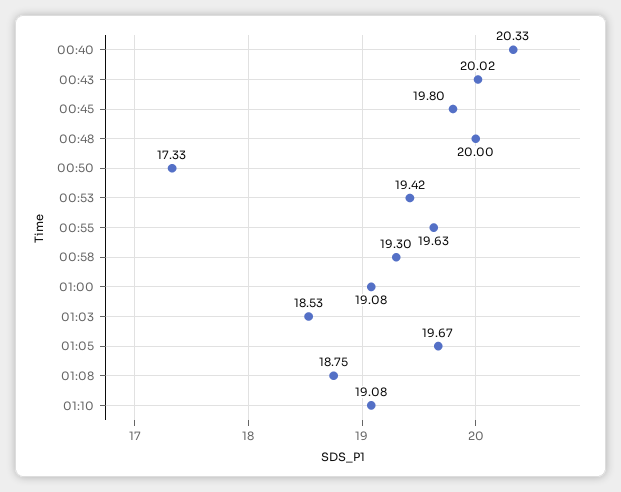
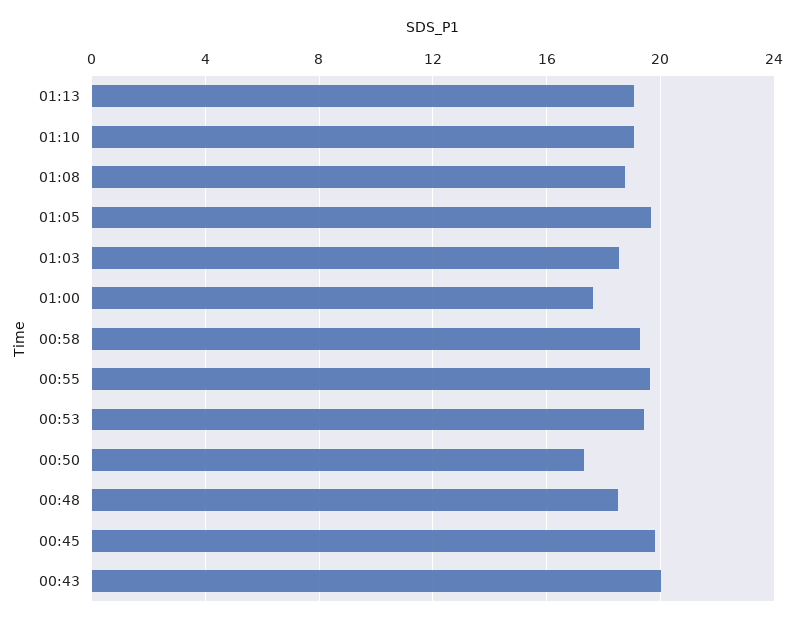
00:40: 20.33 -> none
00:48: 20 -> 18.5
01:00: 19.08 -> 17.5
01:13: none -> 19

